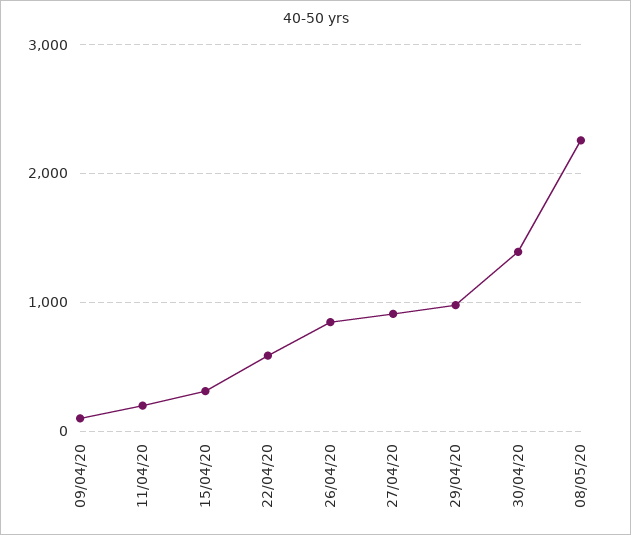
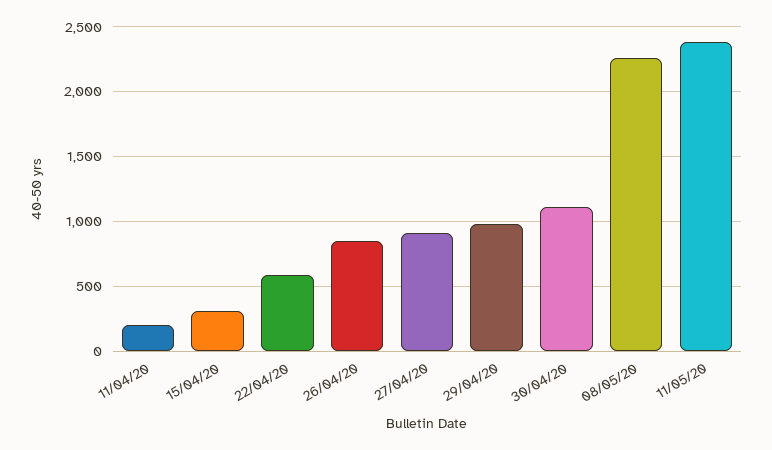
09/04/20: 100 -> none
30/04/20: 1400 -> 1100
11/05/20: none -> 2400

